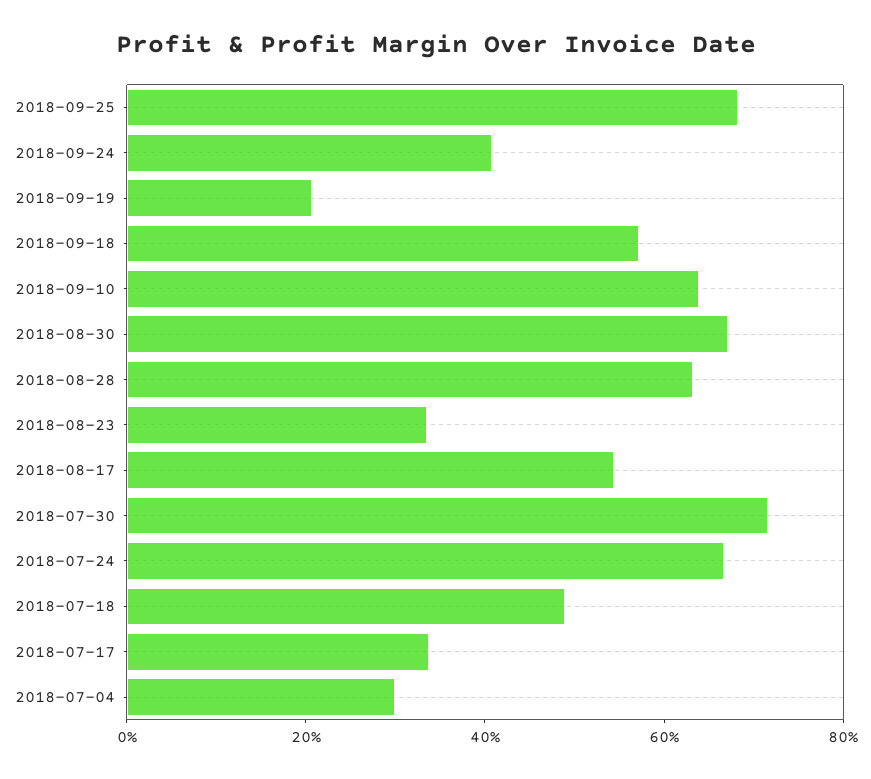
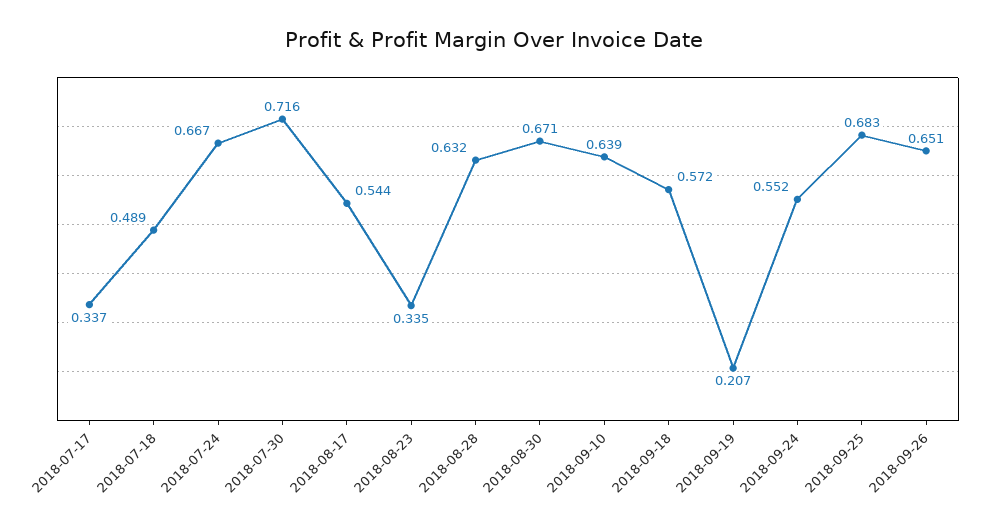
2018-09-24: 0.4 -> 0.552
2018-07-04: 0.3 -> none
2018-09-26: none -> 0.651

